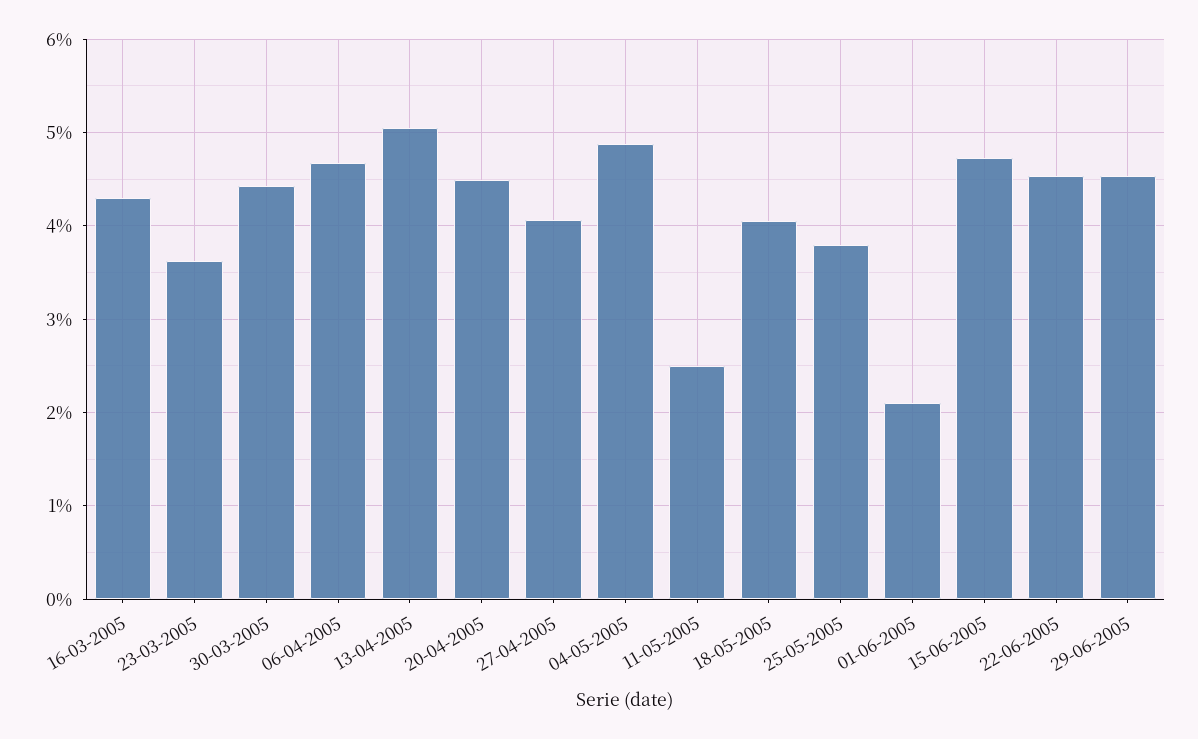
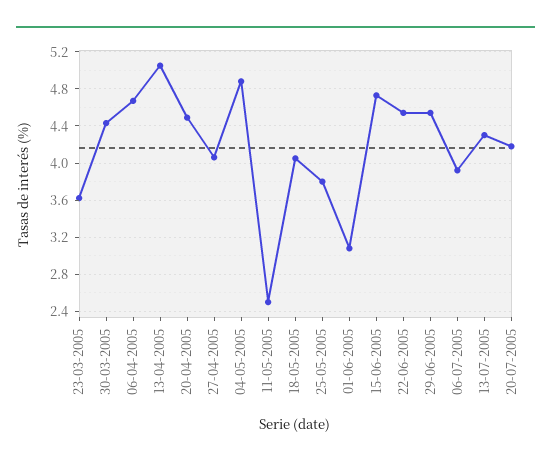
16-03-2005: 4.3 -> none
01-06-2005: 2.1 -> 3.1
06-07-2005: none -> 3.9
13-07-2005: none -> 4.3
20-07-2005: none -> 4.2

